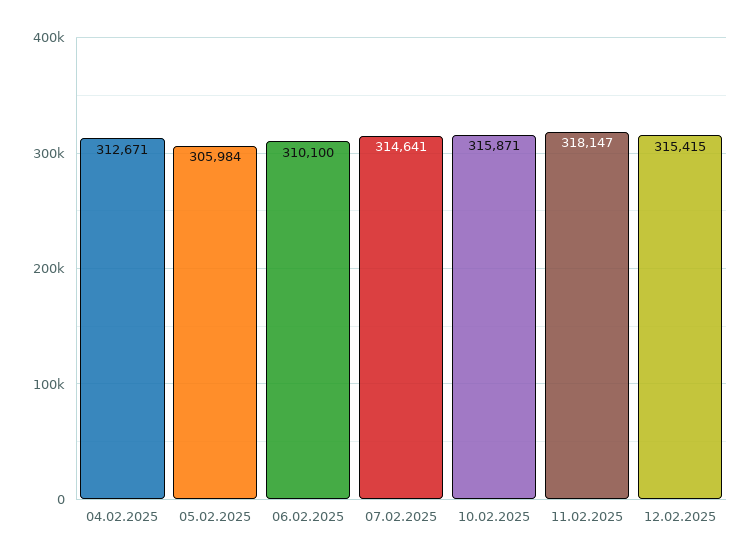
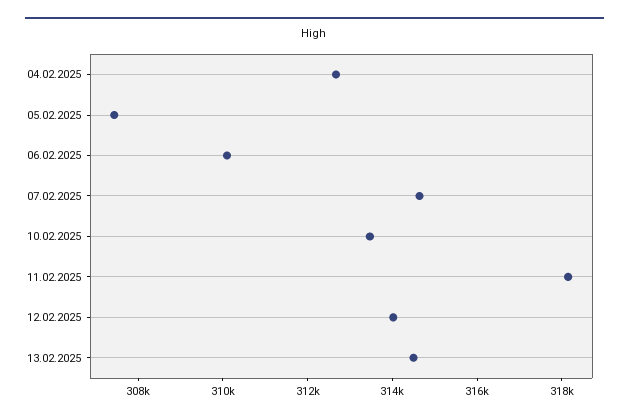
05.02.2025: 305984 -> 307500
10.02.2025: 315871 -> 313500
12.02.2025: 315415 -> 314000
13.02.2025: none -> 314500

